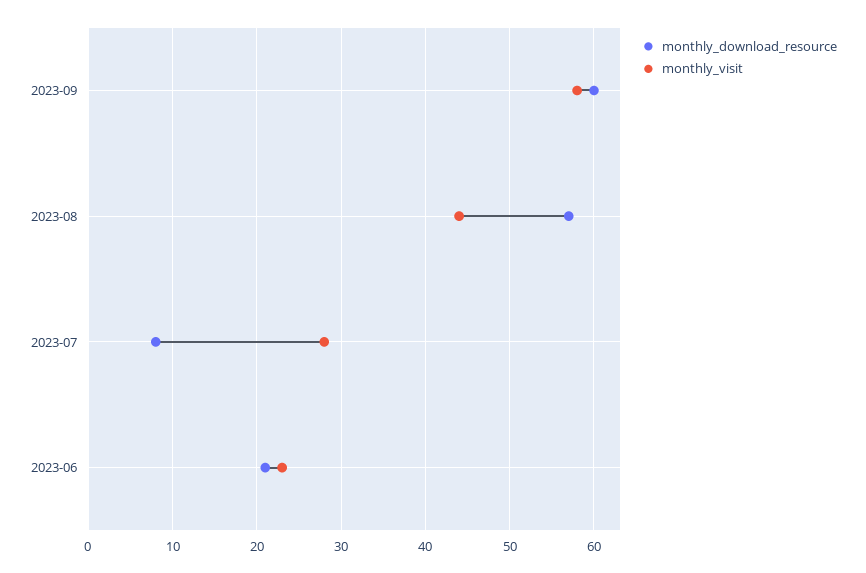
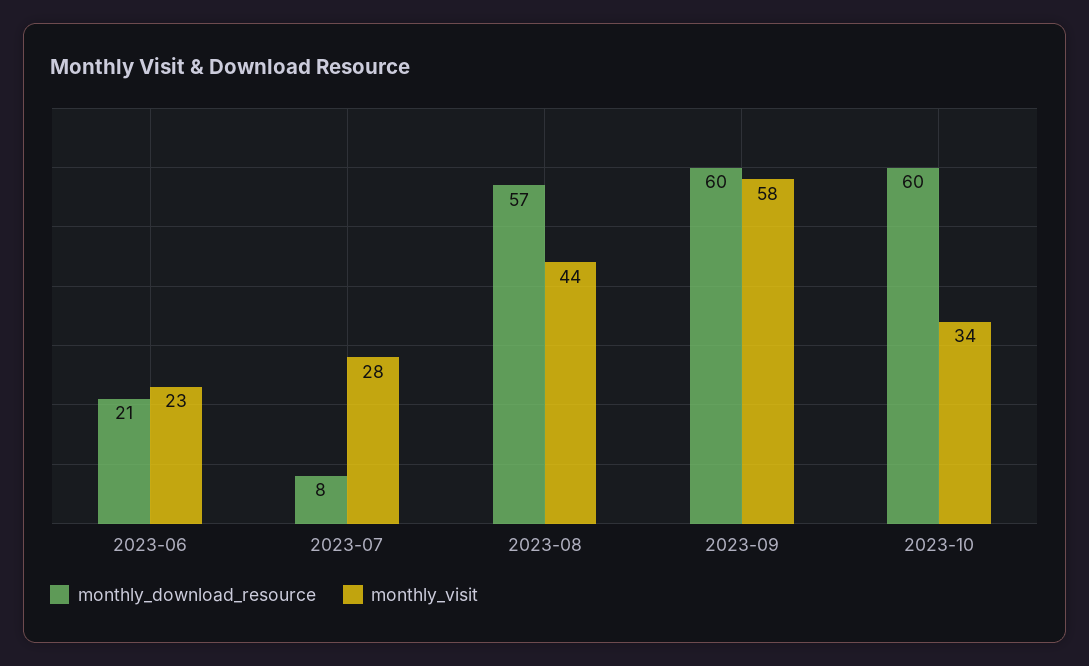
monthly_download_resource, 2023-10: none -> 60
monthly_visit, 2023-10: none -> 34

